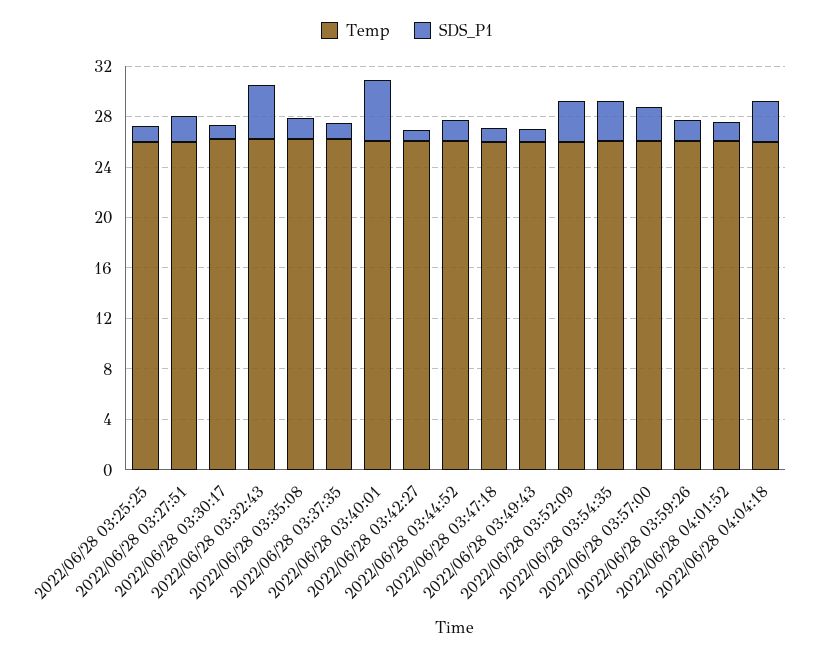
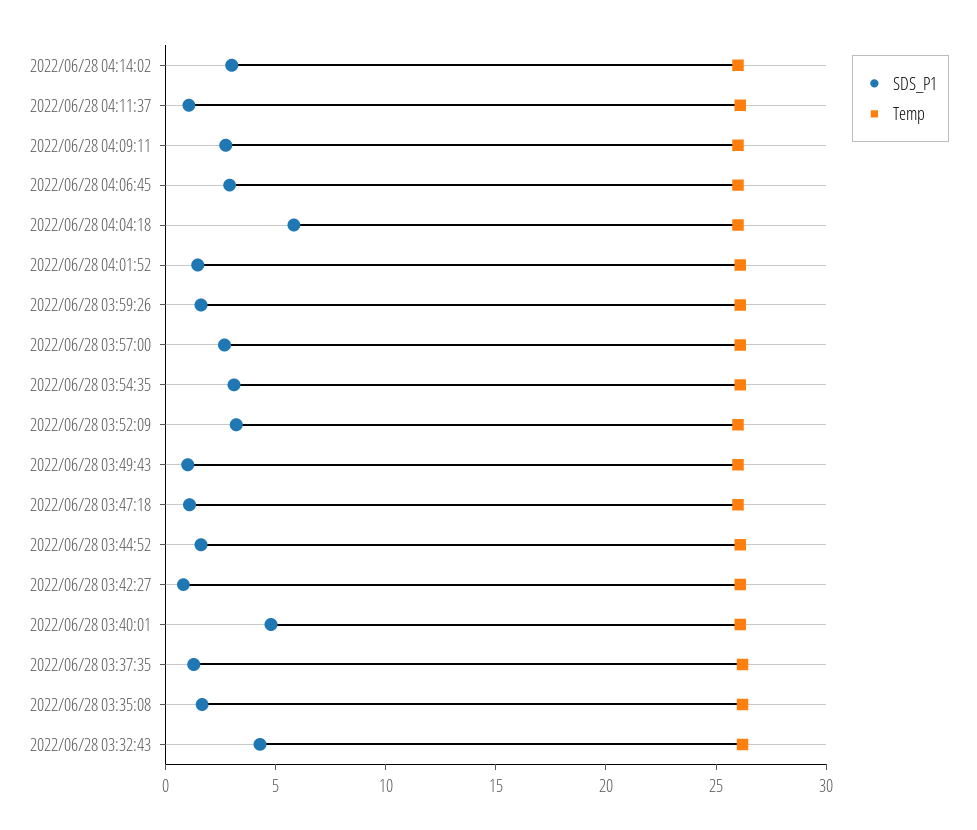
Temp, 2022/06/28 03:25:25: 26 -> none
SDS_P1, 2022/06/28 03:25:25: 1 -> none
Temp, 2022/06/28 03:27:51: 26 -> none
SDS_P1, 2022/06/28 03:27:51: 2 -> none
Temp, 2022/06/28 03:30:17: 26 -> none
SDS_P1, 2022/06/28 03:30:17: 1 -> none
SDS_P1, 2022/06/28 04:04:18: 3 -> 6
SDS_P1, 2022/06/28 04:14:02: none -> 3
Temp, 2022/06/28 04:14:02: none -> 26
SDS_P1, 2022/06/28 04:11:37: none -> 1
Temp, 2022/06/28 04:11:37: none -> 26
SDS_P1, 2022/06/28 04:09:11: none -> 3
Temp, 2022/06/28 04:09:11: none -> 26
SDS_P1, 2022/06/28 04:06:45: none -> 3
Temp, 2022/06/28 04:06:45: none -> 26

